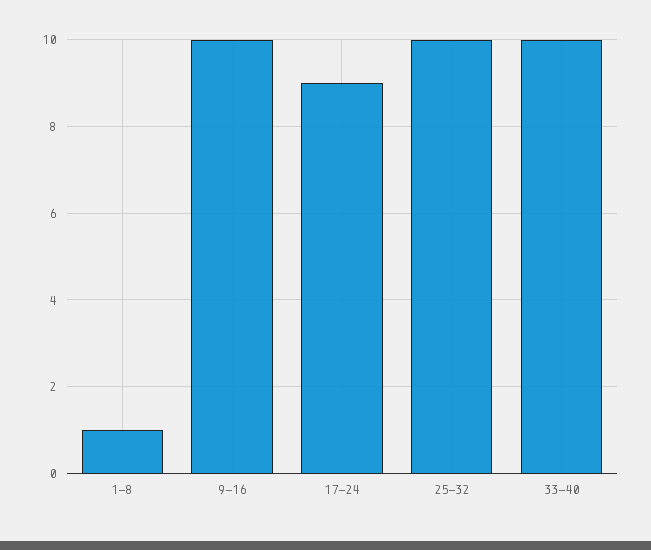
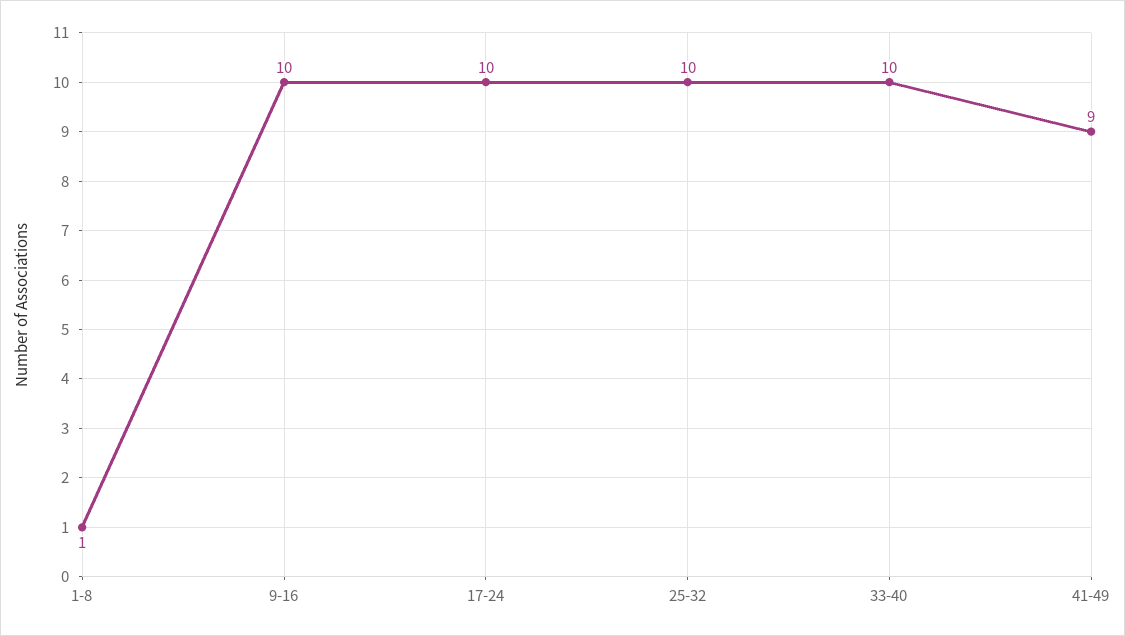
17-24: 9 -> 10
41-49: none -> 9

